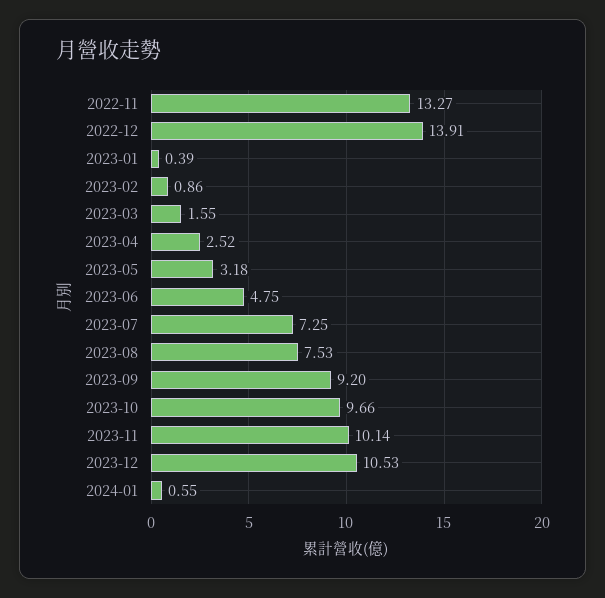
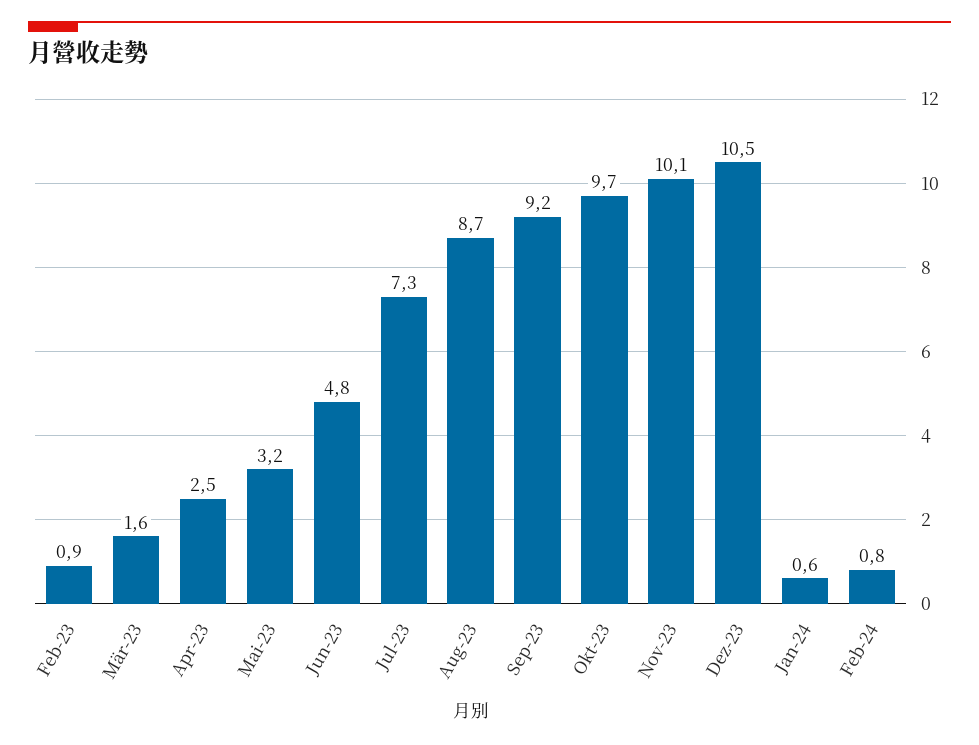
2022-11: 13.27 -> none
2022-12: 13.91 -> none
2023-01: 0.39 -> none
2023-08: 7.53 -> 8.7
Feb-24: none -> 0.8

